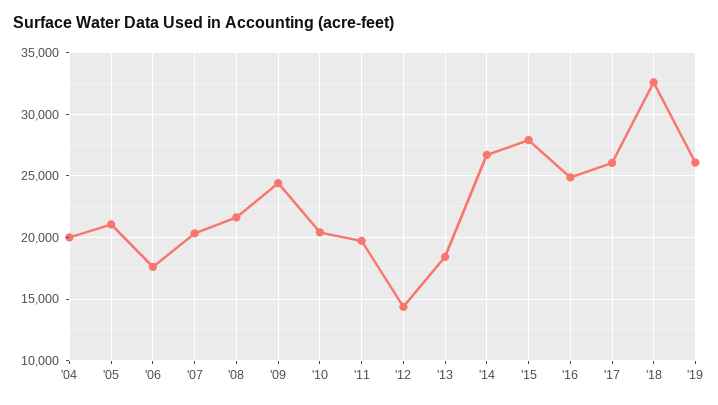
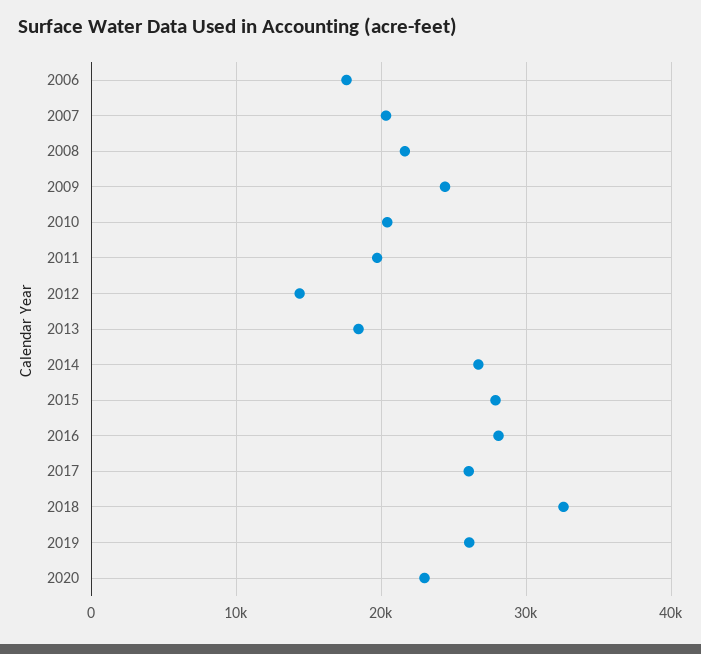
'04: 20000 -> none
'05: 21000 -> none
'16: 25000 -> 28000
2020: none -> 23000

